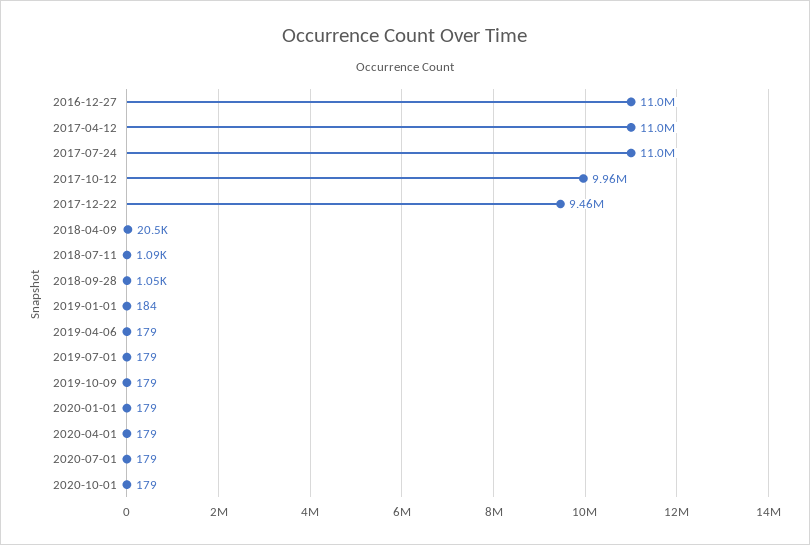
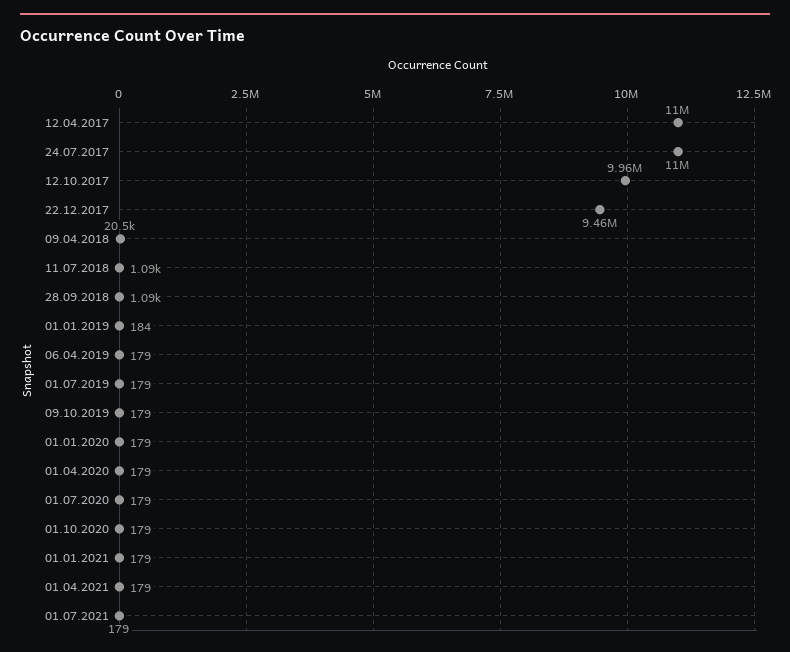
2016-12-27: 11000000 -> none
2018-09-28: 1050 -> 1090
01.01.2021: none -> 179
01.04.2021: none -> 179
01.07.2021: none -> 179

